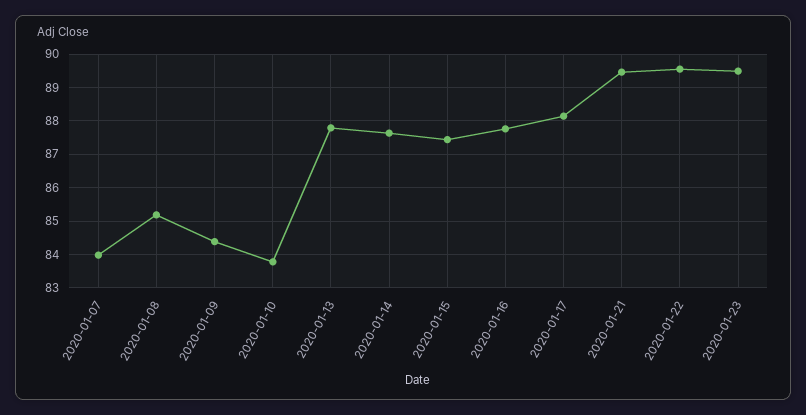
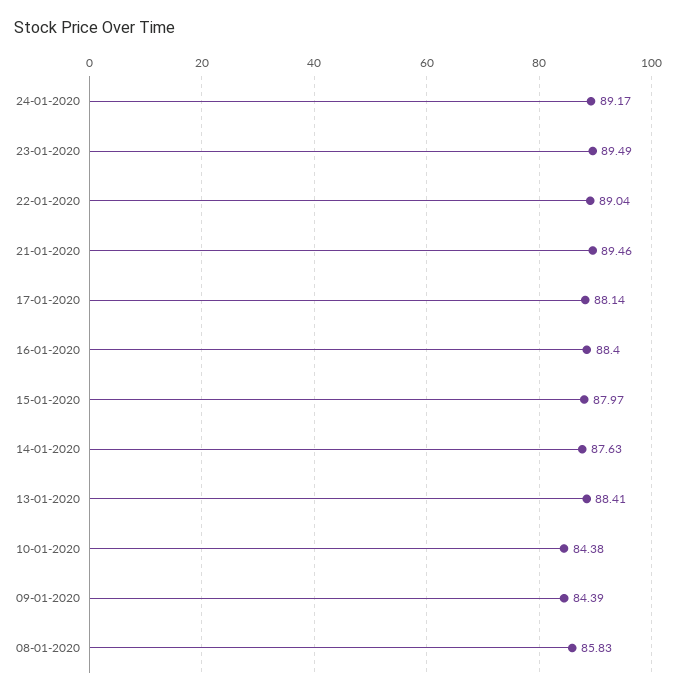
2020-01-07: 84 -> none
2020-01-08: 85.2 -> 85.83
2020-01-10: 83.8 -> 84.38
2020-01-13: 87.8 -> 88.41
2020-01-15: 87.4 -> 87.97
2020-01-16: 87.8 -> 88.4
2020-01-22: 89.6 -> 89.04
24-01-2020: none -> 89.17

